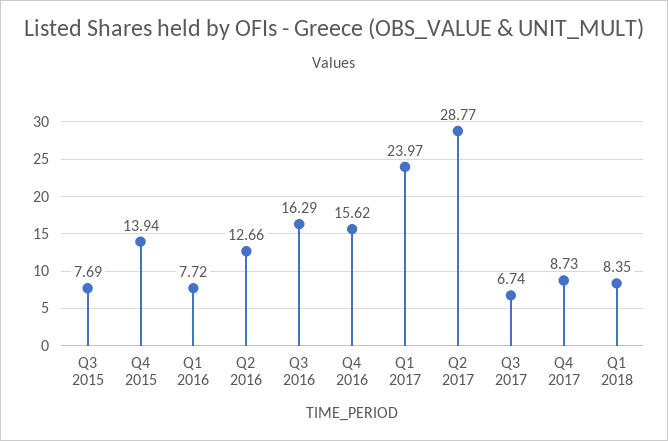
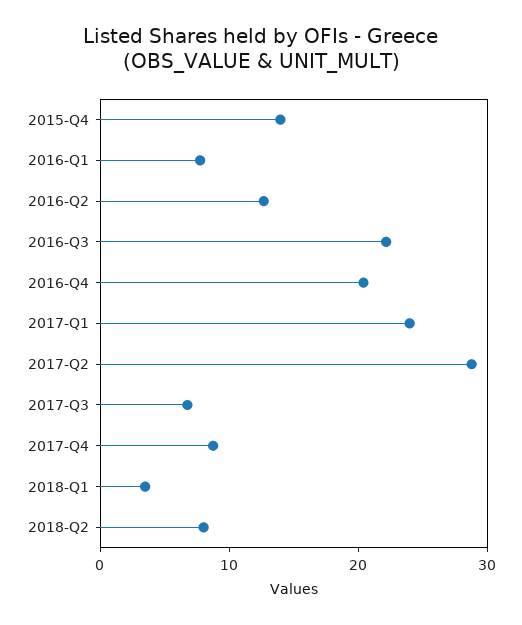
Q3 2015: 7.69 -> none
Q3 2016: 16.29 -> 22
Q4 2016: 15.62 -> 20
Q1 2018: 8.35 -> 4
2018-Q2: none -> 8

